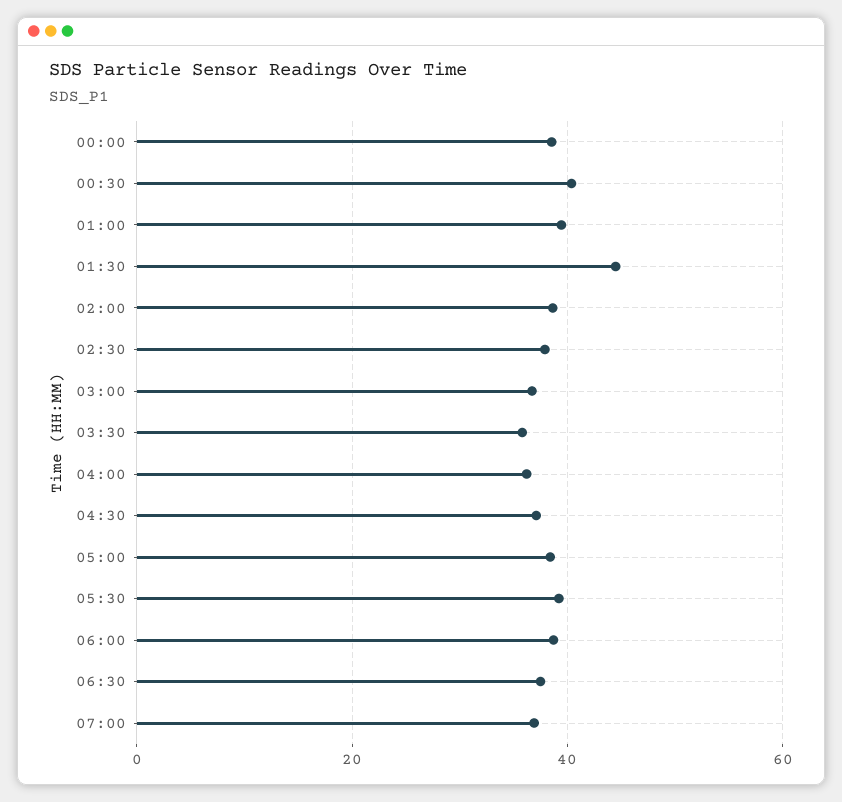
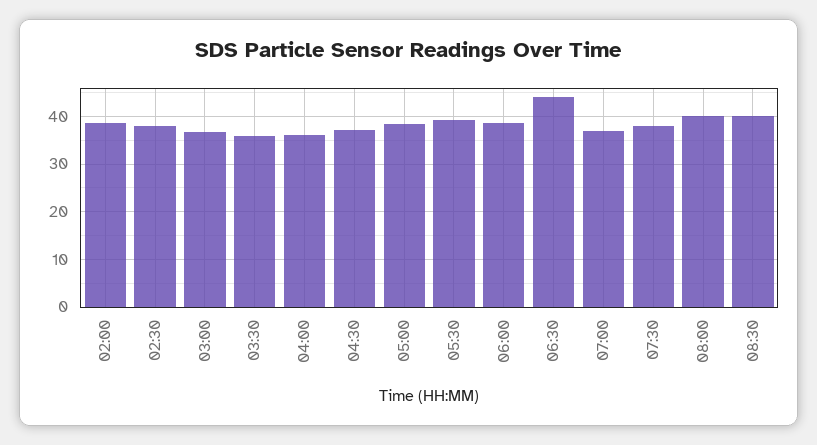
00:00: 38 -> none
00:30: 40 -> none
01:00: 40 -> none
01:30: 44 -> none
06:30: 38 -> 44
07:30: none -> 38
08:00: none -> 40
08:30: none -> 40

